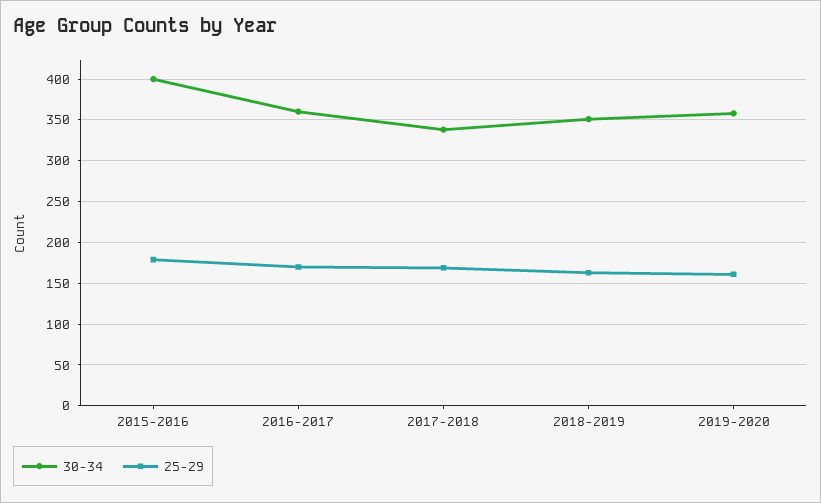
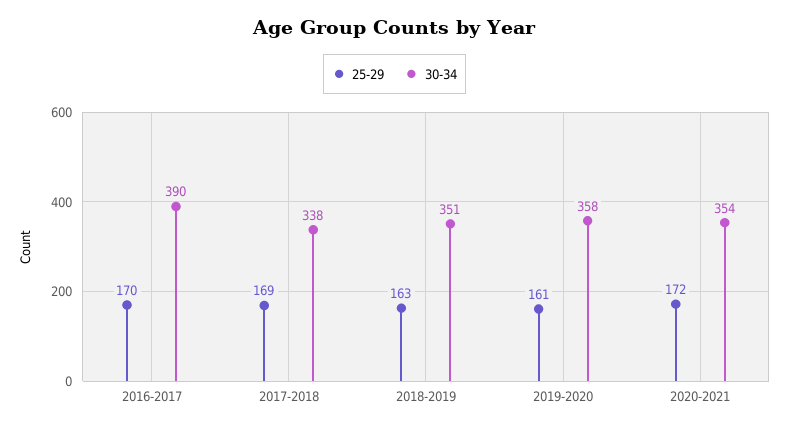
30-34, 2015-2016: 400 -> none
25-29, 2015-2016: 180 -> none
30-34, 2016-2017: 360 -> 390
25-29, 2020-2021: none -> 172
30-34, 2020-2021: none -> 354

